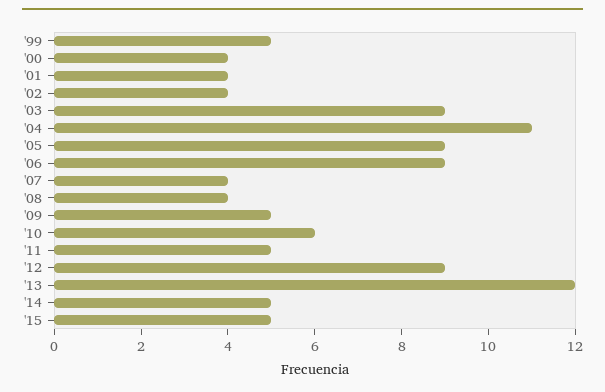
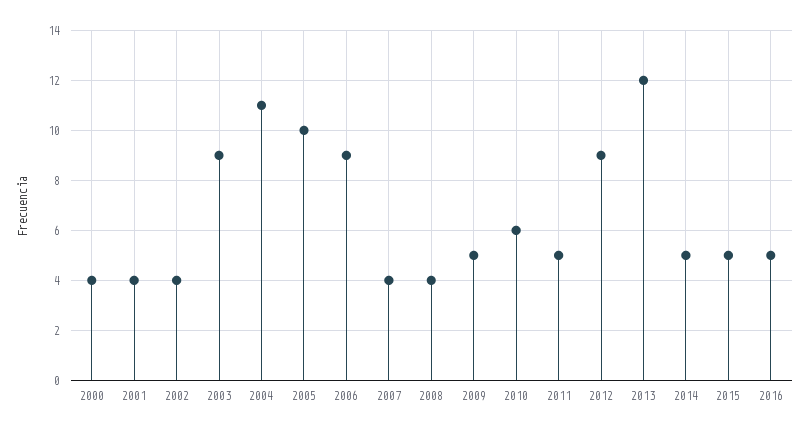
'99: 5 -> none
'05: 9 -> 10
2016: none -> 5

